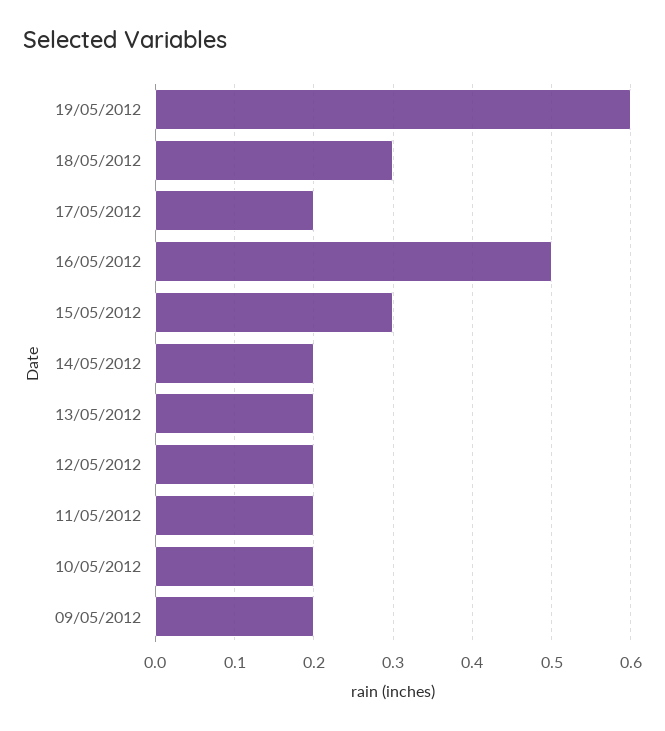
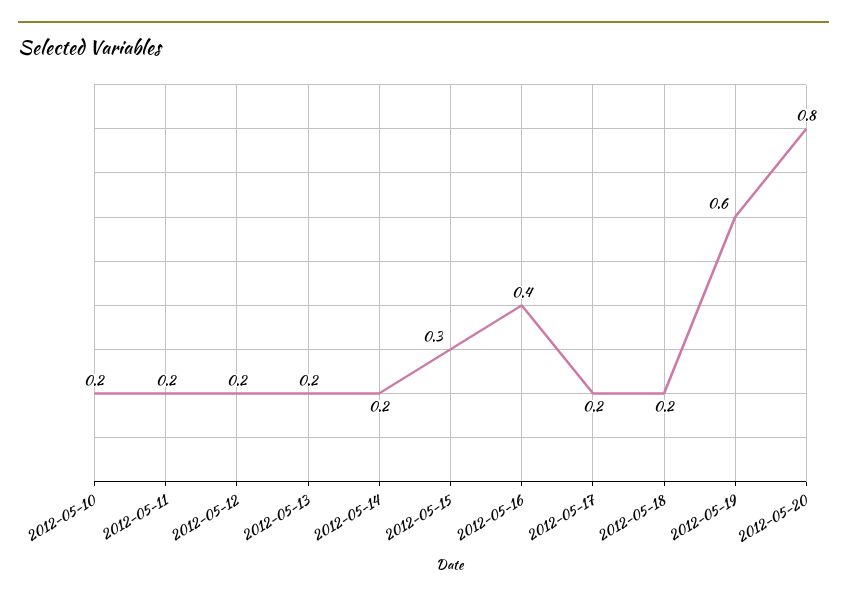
18/05/2012: 0.3 -> 0.2
16/05/2012: 0.5 -> 0.4
09/05/2012: 0.2 -> none
2012-05-20: none -> 0.8

